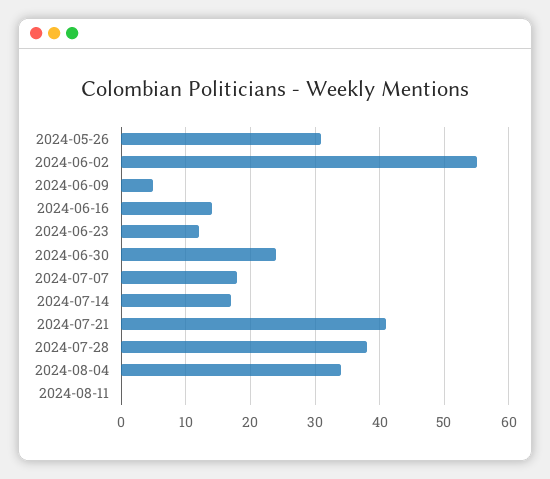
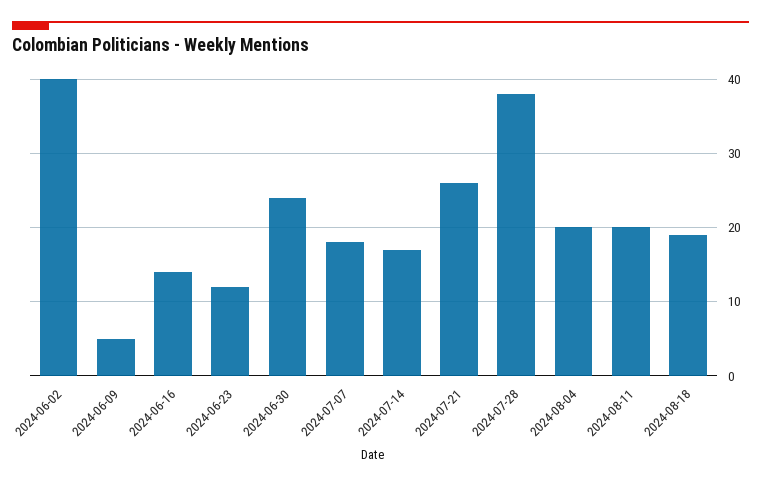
2024-05-26: 31 -> none
2024-06-02: 55 -> 40
2024-07-21: 41 -> 26
2024-08-04: 34 -> 20
2024-08-11: 0 -> 20
2024-08-18: none -> 19

